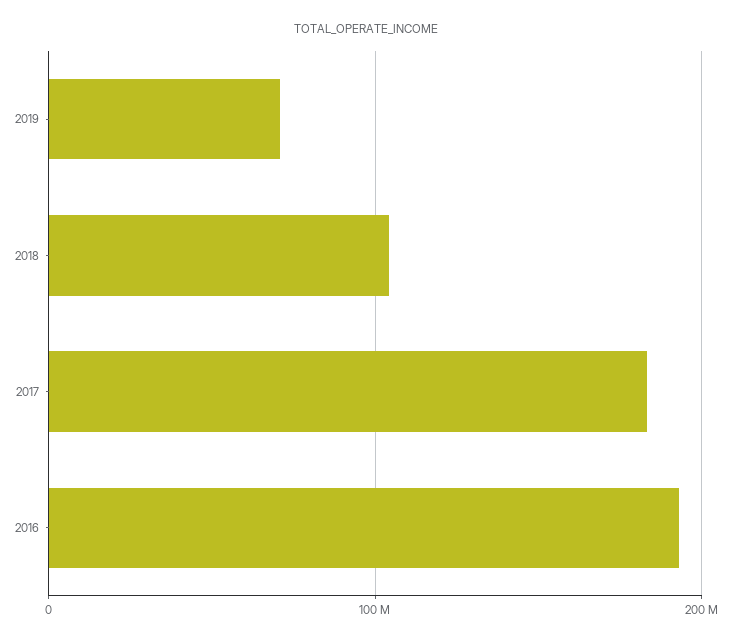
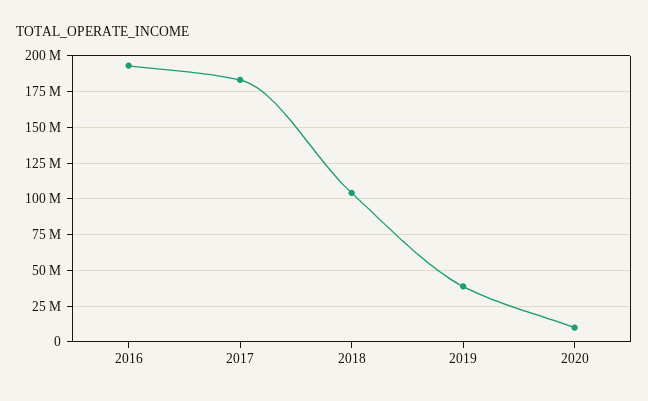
2019: 70000000 -> 40000000
2020: none -> 10000000

